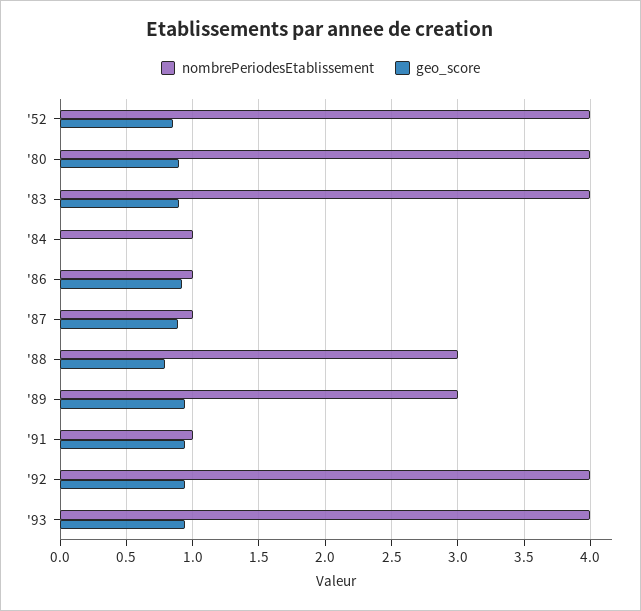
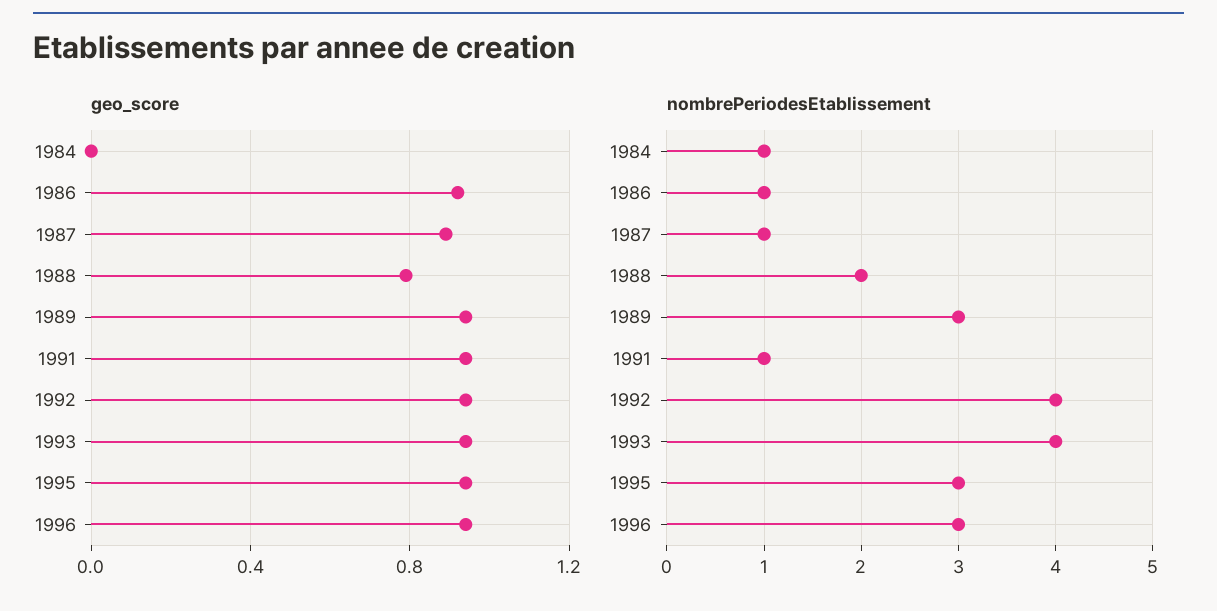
nombrePeriodesEtablissement, '52: 4 -> none
geo_score, '52: 0.85 -> none
nombrePeriodesEtablissement, '80: 4 -> none
geo_score, '80: 0.9 -> none
nombrePeriodesEtablissement, '83: 4 -> none
geo_score, '83: 0.9 -> none
nombrePeriodesEtablissement, '88: 3 -> 2
geo_score, 1995: none -> 0.95
geo_score, 1996: none -> 0.95
nombrePeriodesEtablissement, 1995: none -> 3
nombrePeriodesEtablissement, 1996: none -> 3

